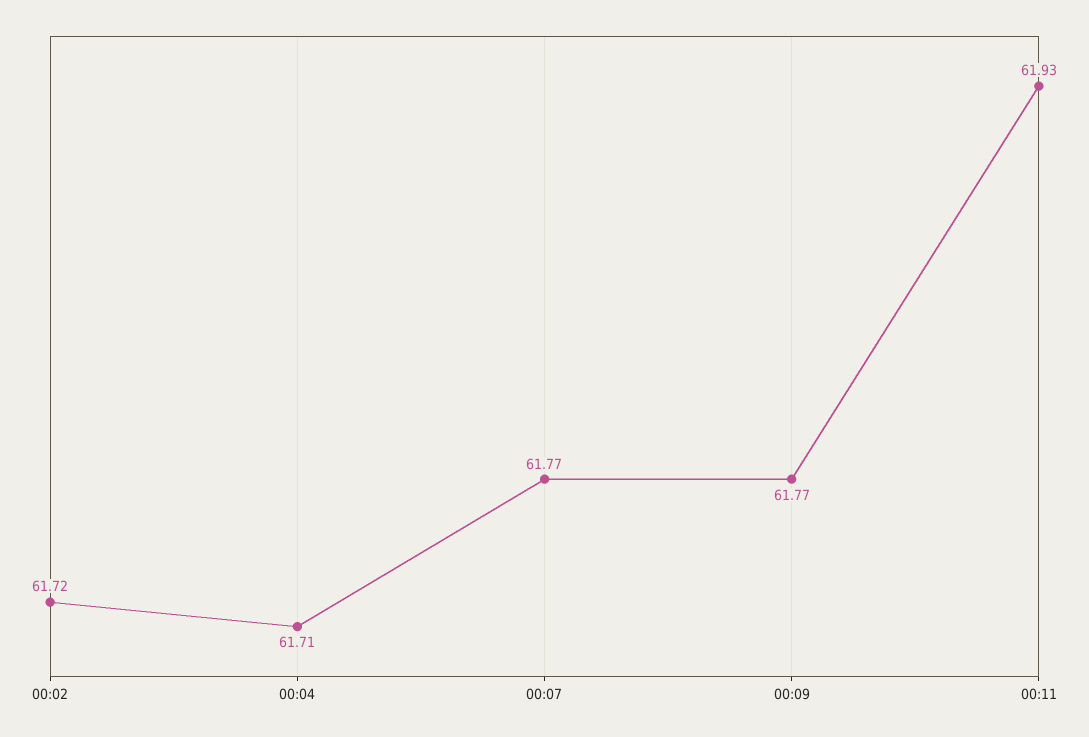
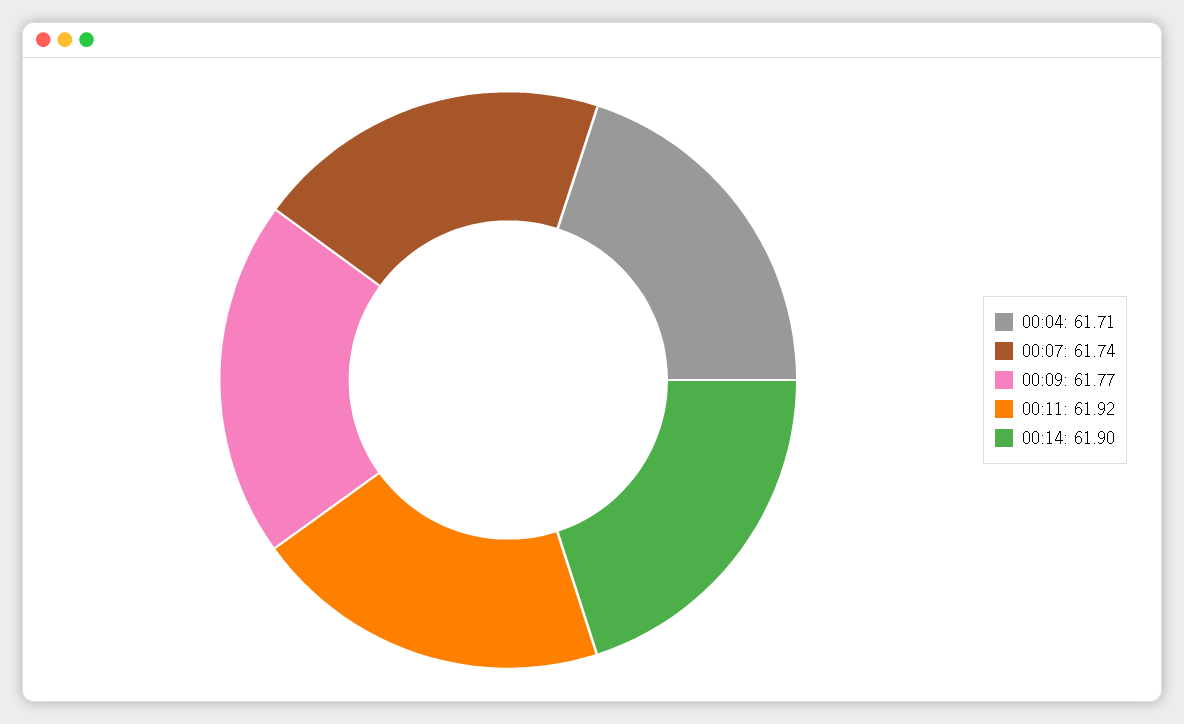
00:02: 61.72 -> none
00:07: 61.77 -> 61.74
00:11: 61.93 -> 61.92
00:14: none -> 61.9

